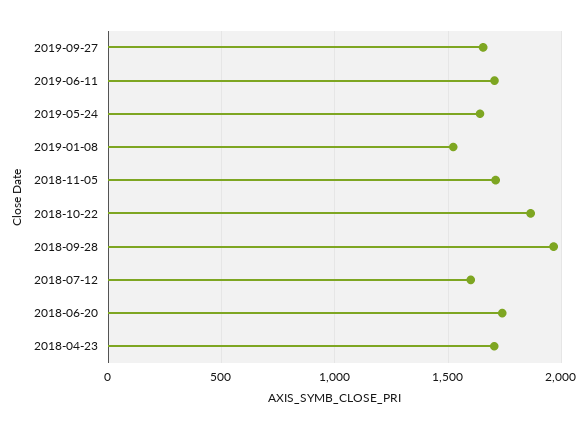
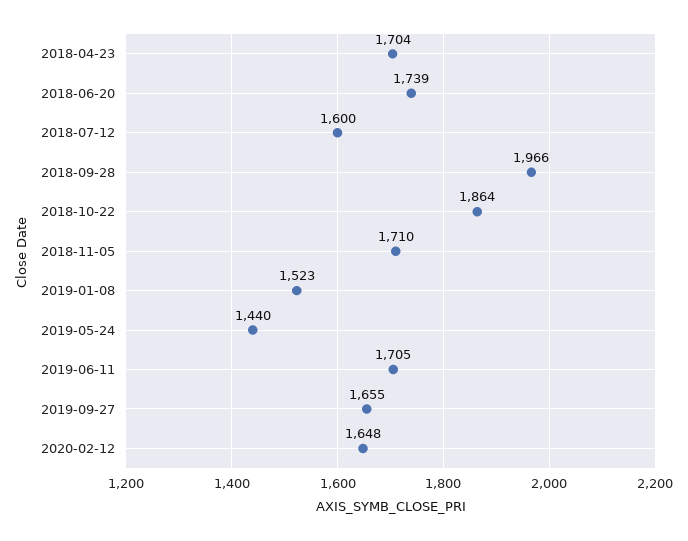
2019-05-24: 1650 -> 1440
2020-02-12: none -> 1648

